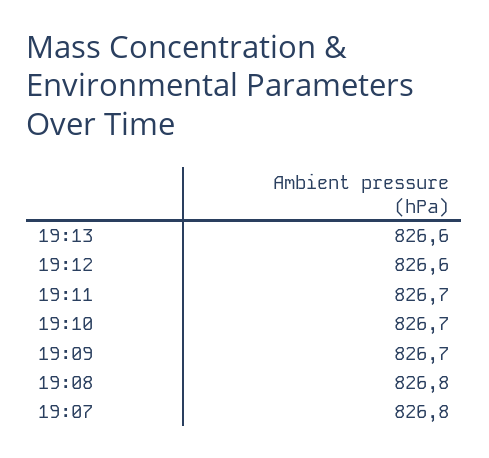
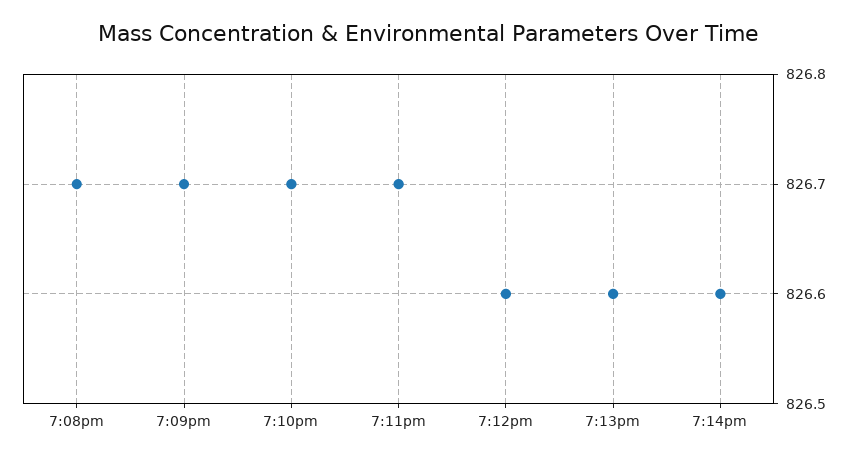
19:08: 826.8 -> 826.7
19:07: 826.8 -> none
7:14pm: none -> 826.6

